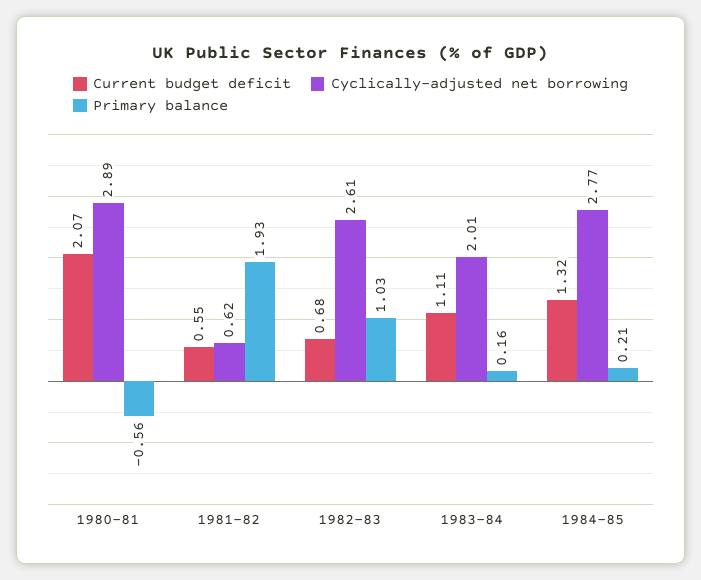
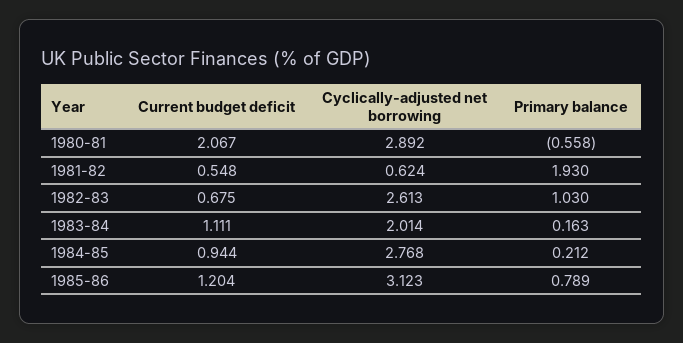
Current budget deficit, 1984-85: 1.32 -> 0.944
Current budget deficit, 1985-86: none -> 1.204
Cyclically-adjusted net borrowing, 1985-86: none -> 3.123
Primary balance, 1985-86: none -> 0.789

